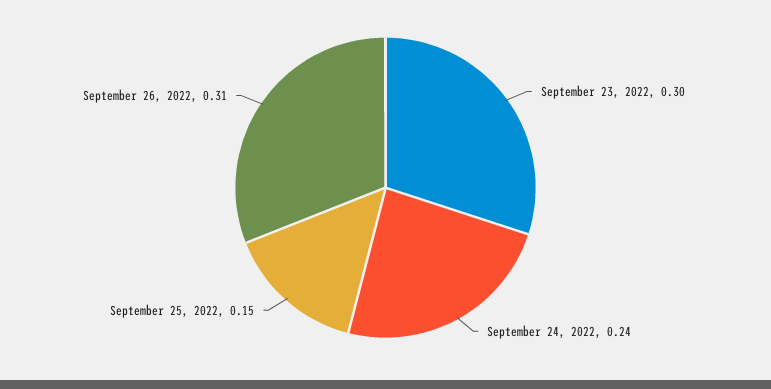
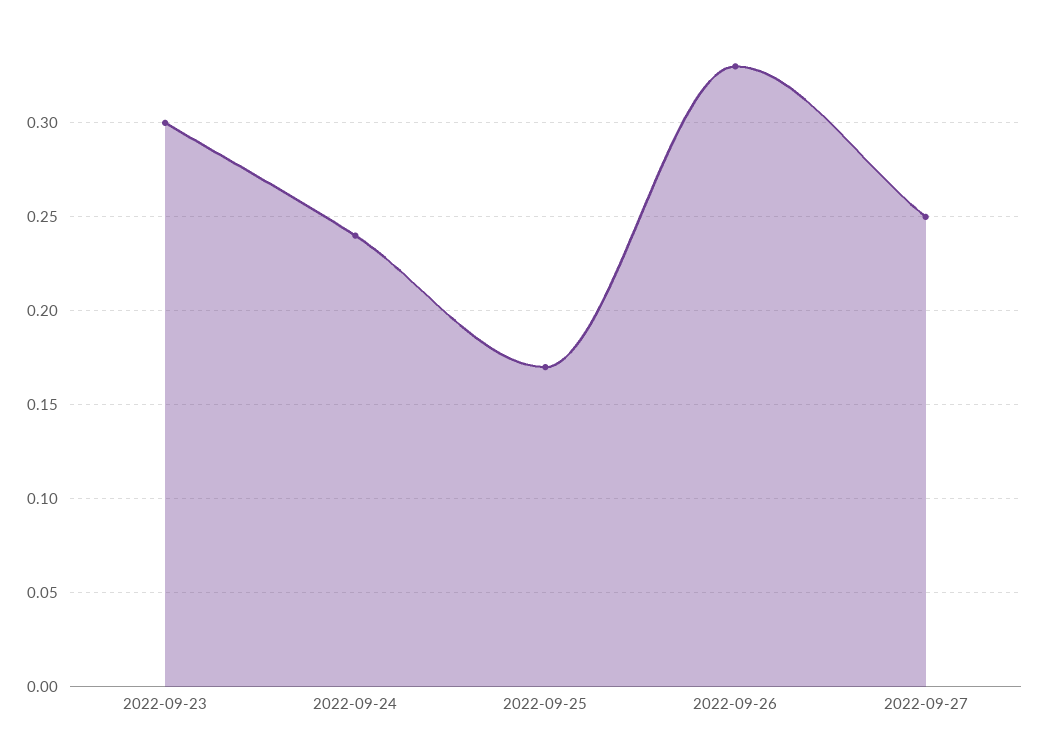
September 25, 2022: 0.15 -> 0.17
September 26, 2022: 0.31 -> 0.33
2022-09-27: none -> 0.25

